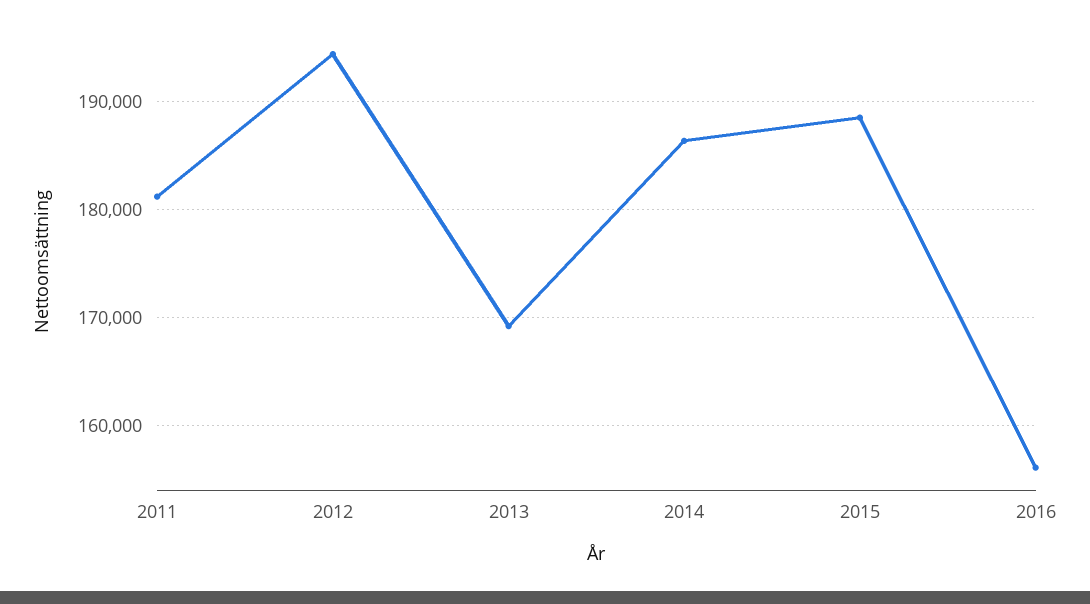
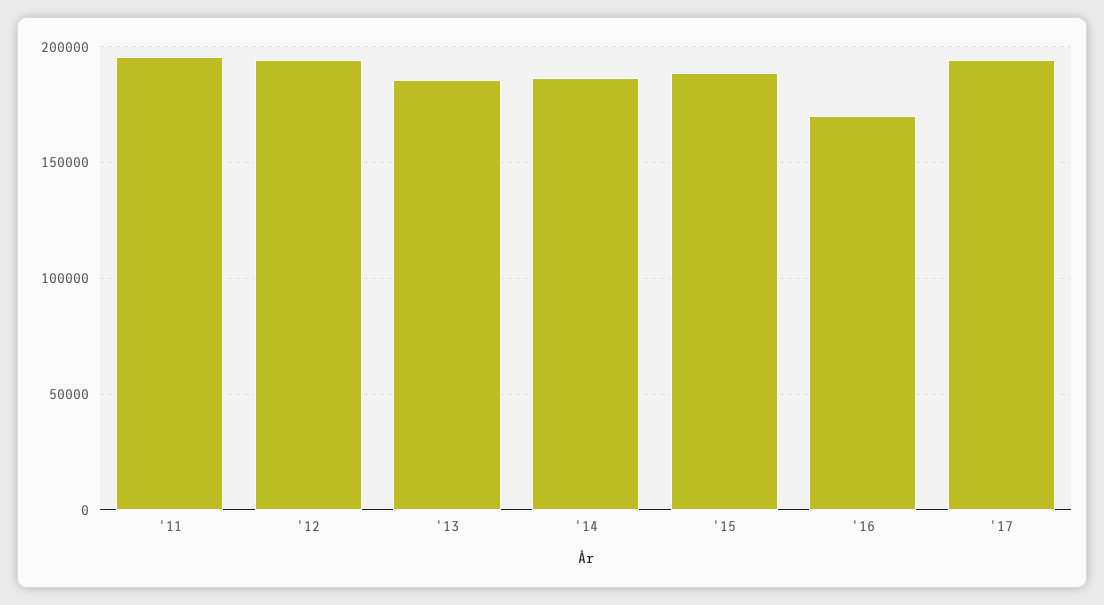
2011: 181000 -> 195000
2013: 169000 -> 185000
2016: 156000 -> 170000
'17: none -> 195000

